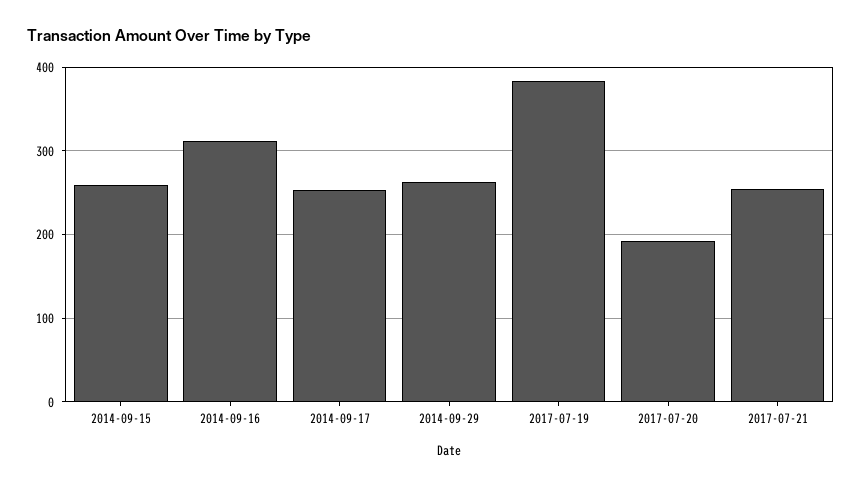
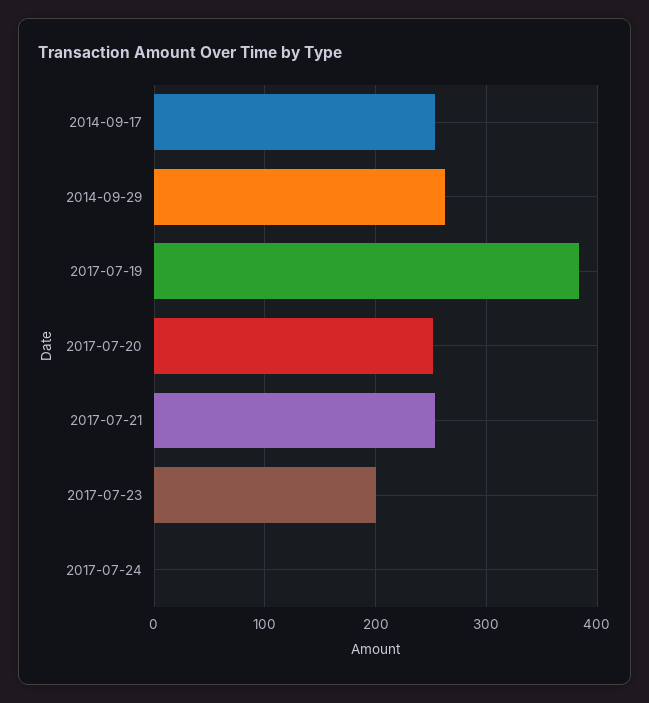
2014-09-15: 260 -> none
2014-09-16: 310 -> none
2017-07-20: 190 -> 250
2017-07-23: none -> 200
2017-07-24: none -> 0

